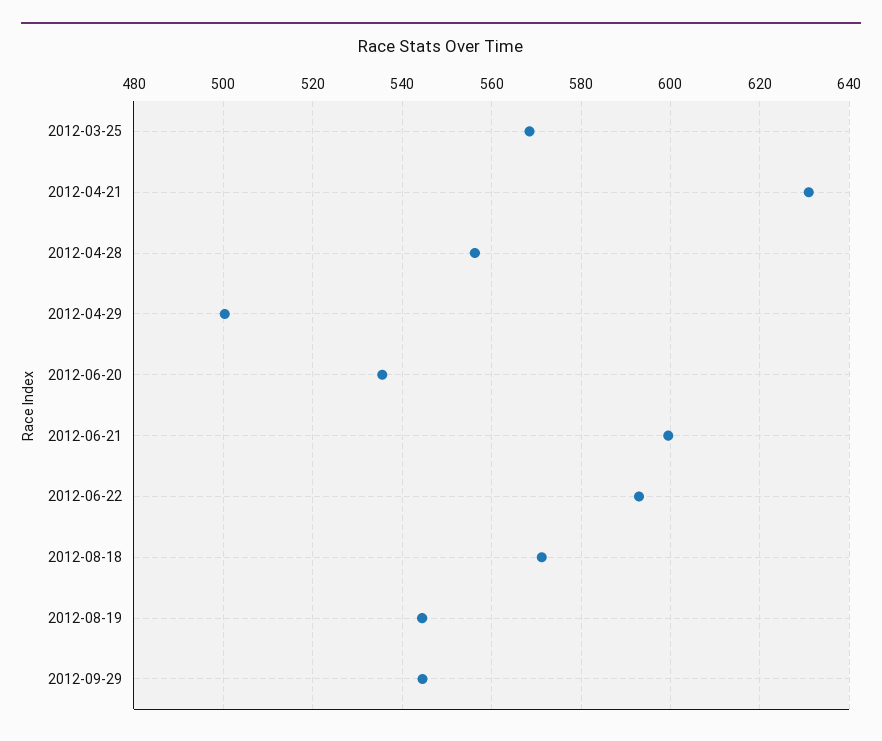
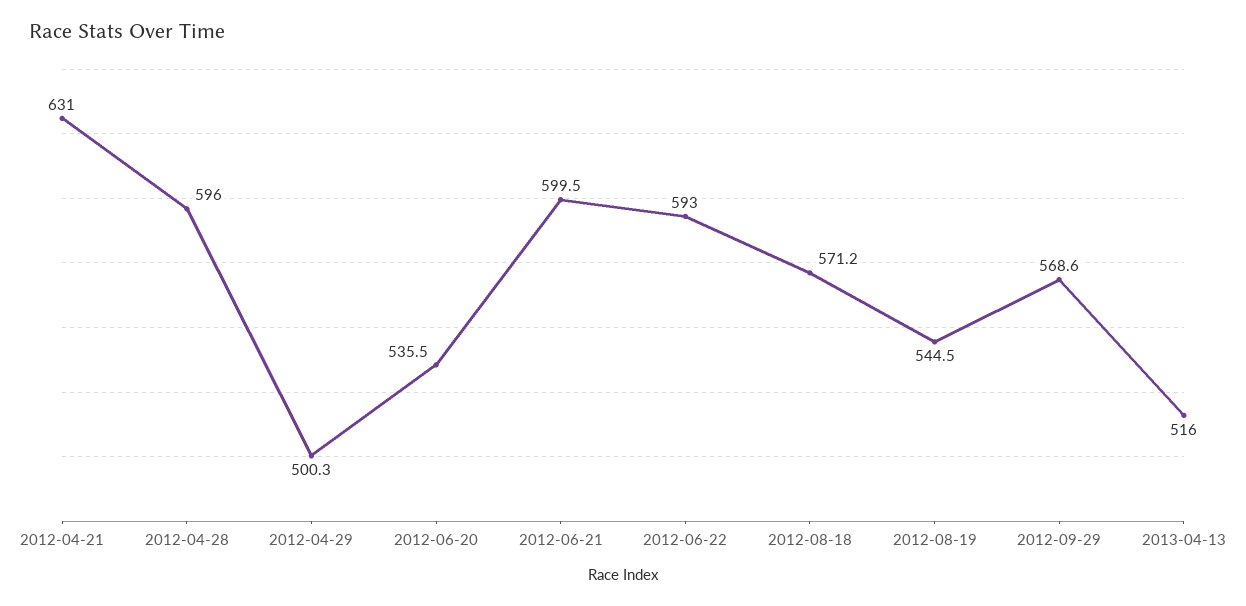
2012-03-25: 568 -> none
2012-04-28: 556 -> 596
2012-09-29: 544 -> 568.6
2013-04-13: none -> 516

